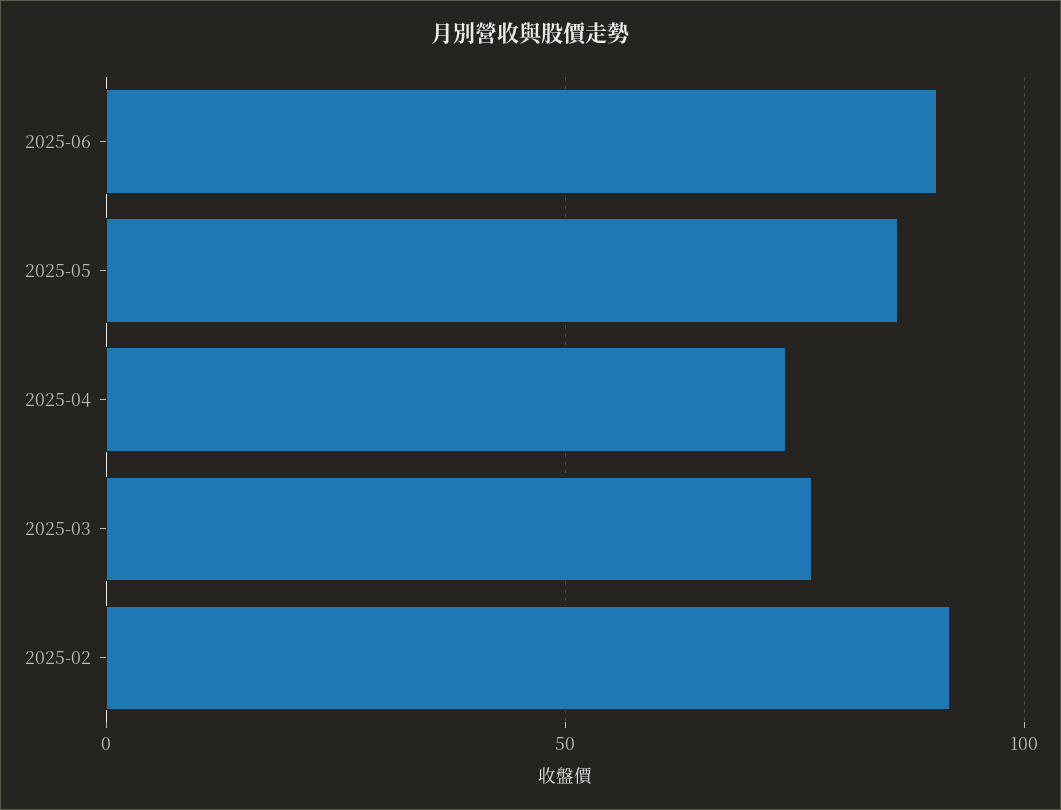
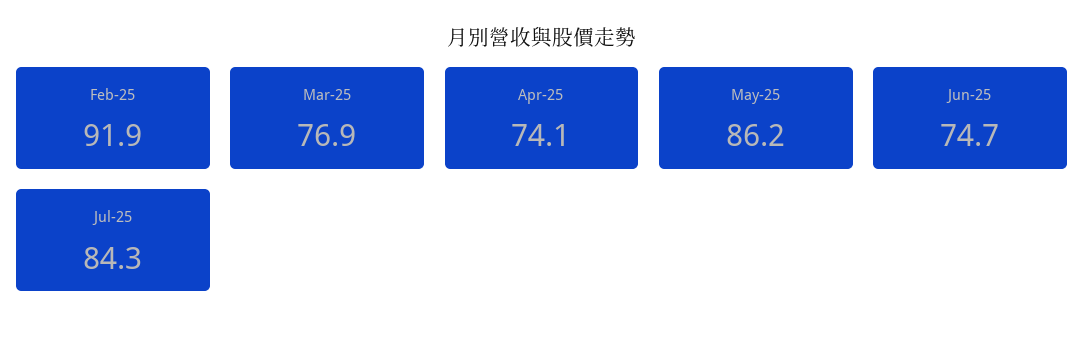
2025-06: 90 -> 74.7
Jul-25: none -> 84.3

